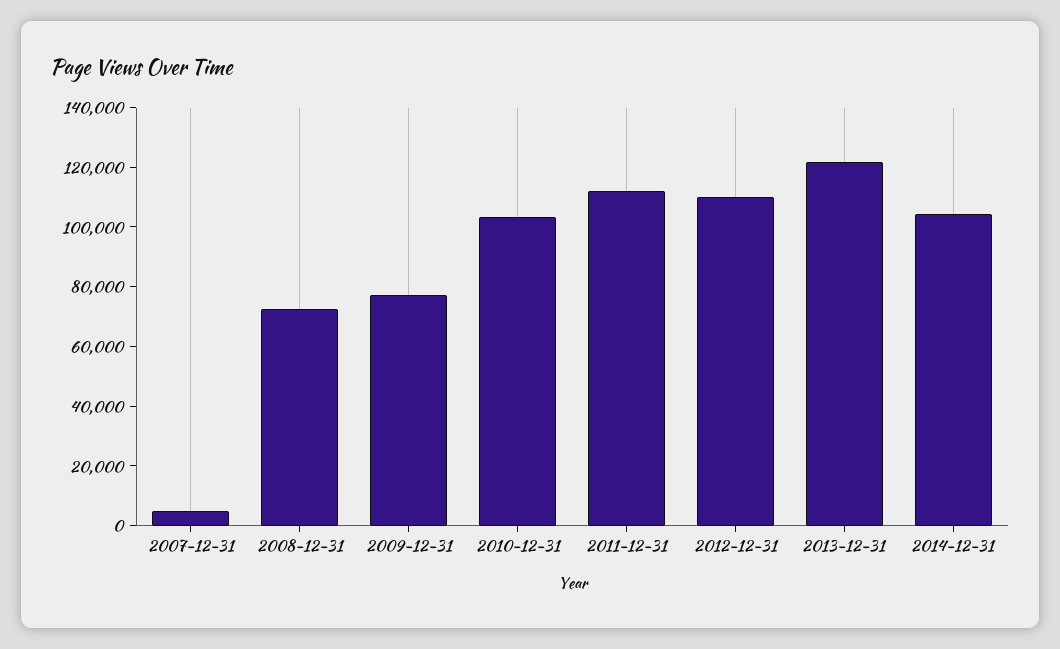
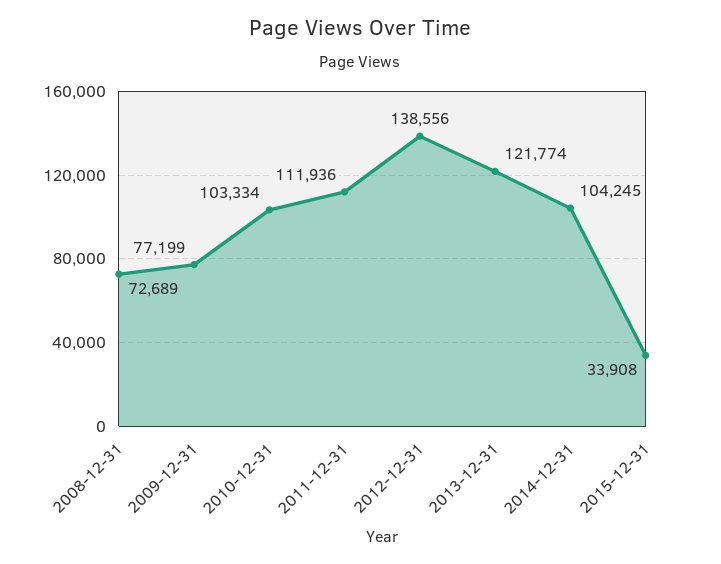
2007-12-31: 5000 -> none
2012-12-31: 110000 -> 138556
2015-12-31: none -> 33908

